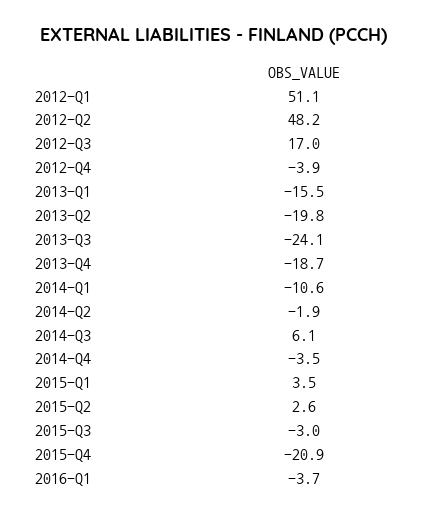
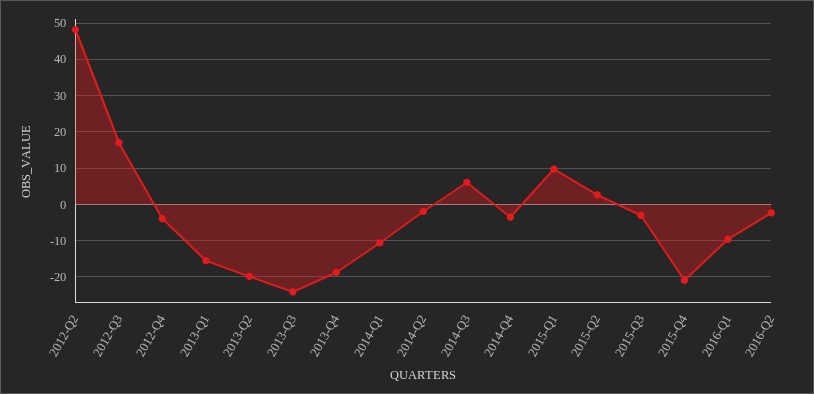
2012-Q1: 51.1 -> none
2015-Q1: 3.5 -> 10
2016-Q1: -3.7 -> -10
2016-Q2: none -> -2

